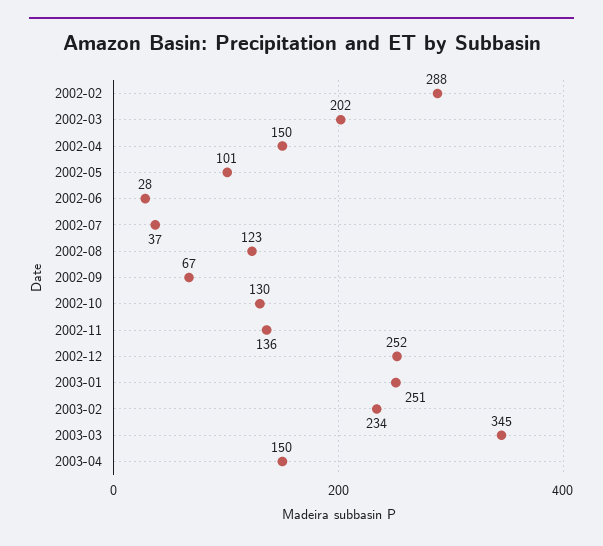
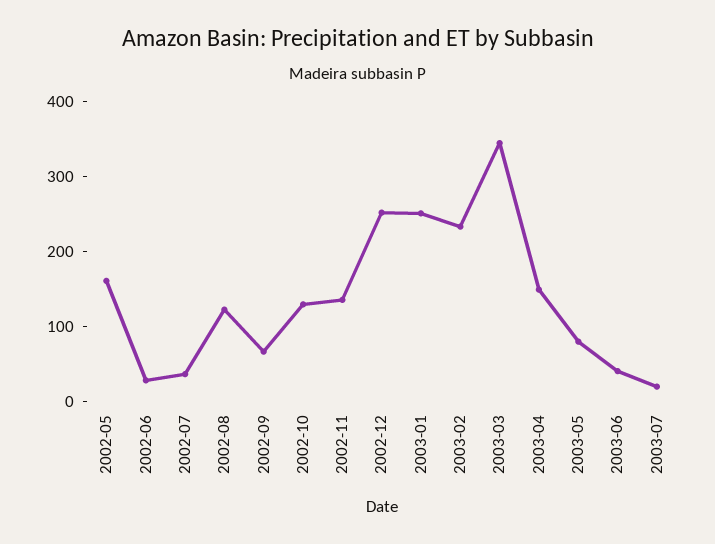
2002-02: 288 -> none
2002-03: 202 -> none
2002-04: 150 -> none
2002-05: 101 -> 160
2003-05: none -> 80
2003-06: none -> 40
2003-07: none -> 20

